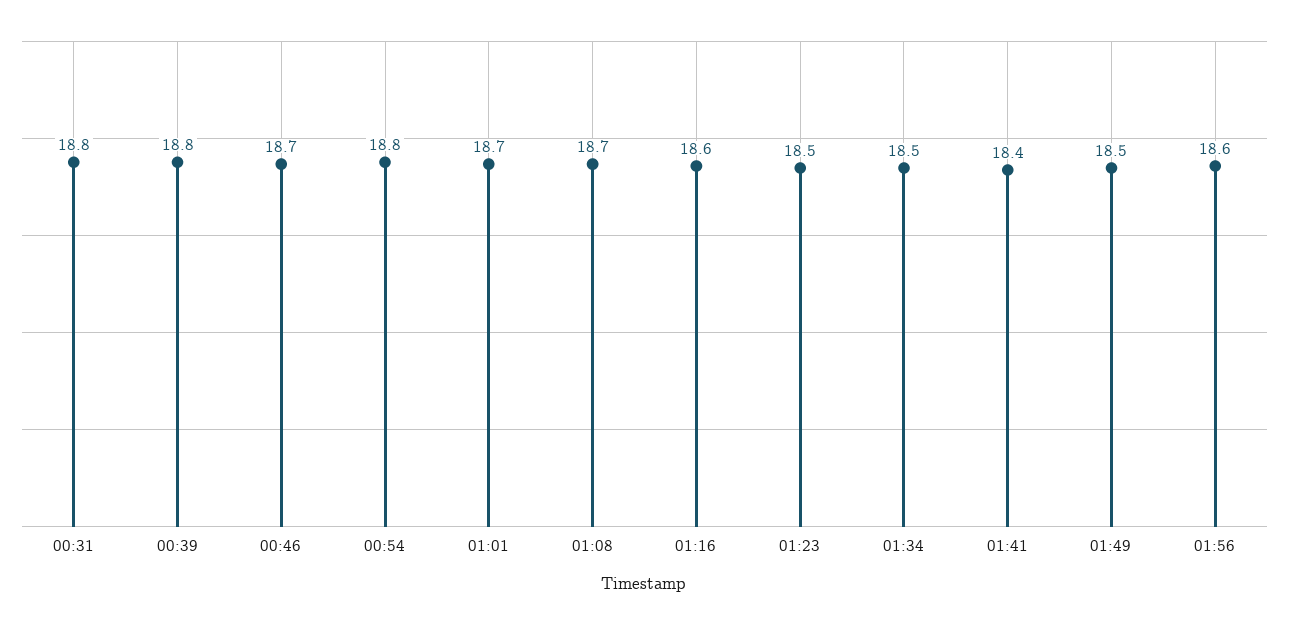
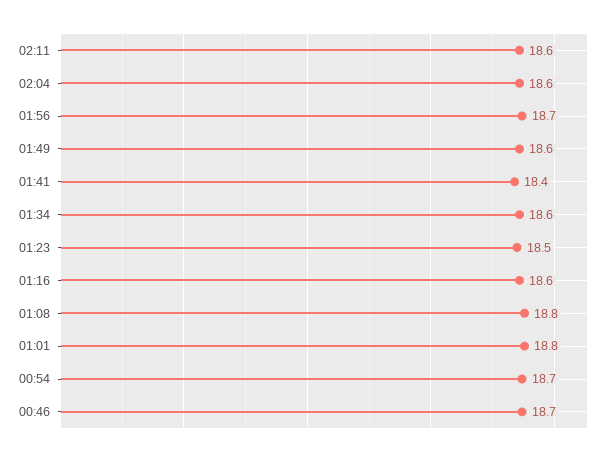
00:31: 18.8 -> none
00:39: 18.8 -> none
00:54: 18.8 -> 18.7
01:01: 18.7 -> 18.8
01:08: 18.7 -> 18.8
01:34: 18.5 -> 18.6
01:49: 18.5 -> 18.6
01:56: 18.6 -> 18.7
02:11: none -> 18.6
02:04: none -> 18.6

